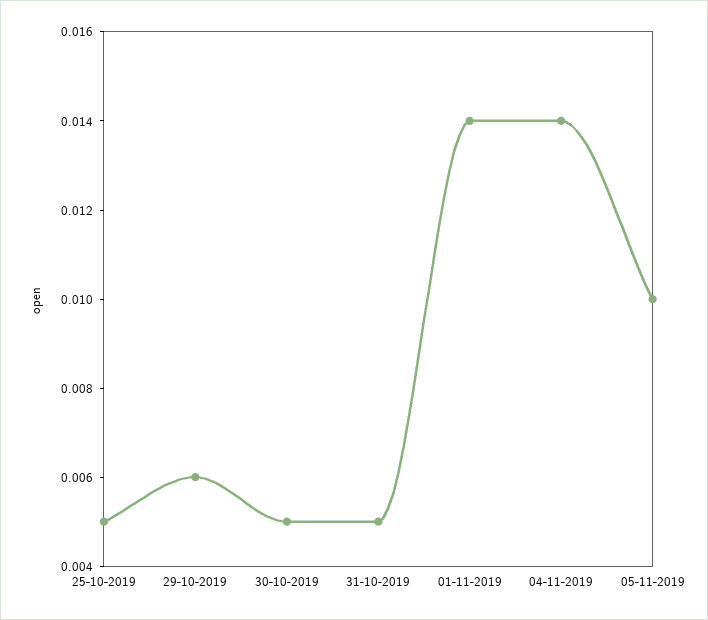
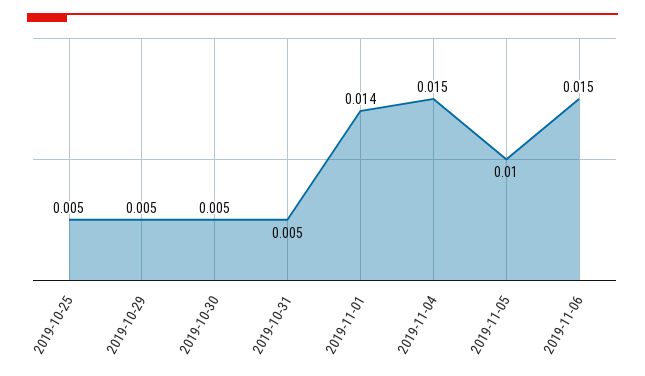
29-10-2019: 0.006 -> 0.005
04-11-2019: 0.014 -> 0.015
2019-11-06: none -> 0.015

